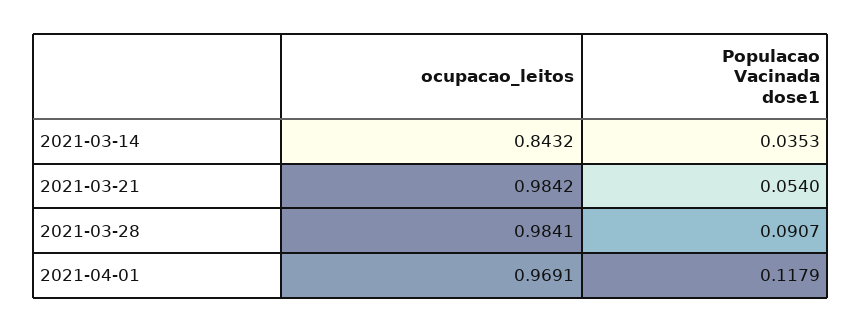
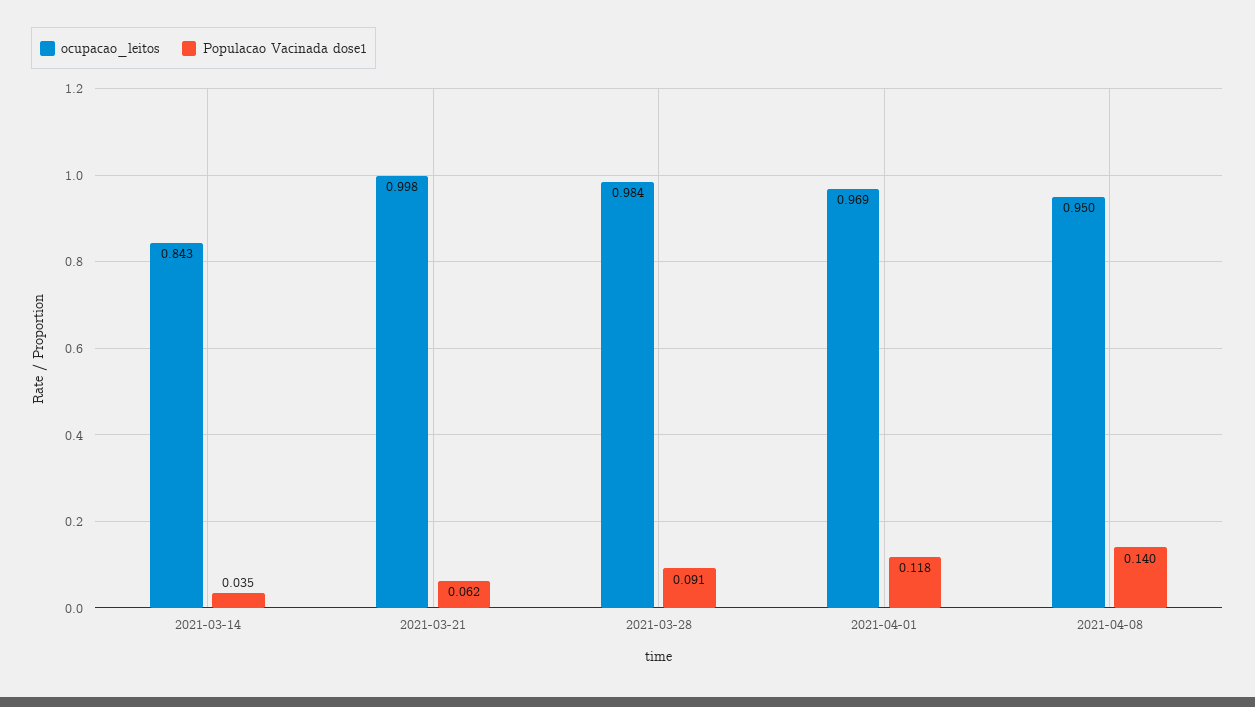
ocupacao_leitos, 2021-03-21: 0.9842 -> 0.998
Populacao Vacinada dose1, 2021-03-21: 0.054 -> 0.062
ocupacao_leitos, 2021-04-08: none -> 0.95
Populacao Vacinada dose1, 2021-04-08: none -> 0.14

